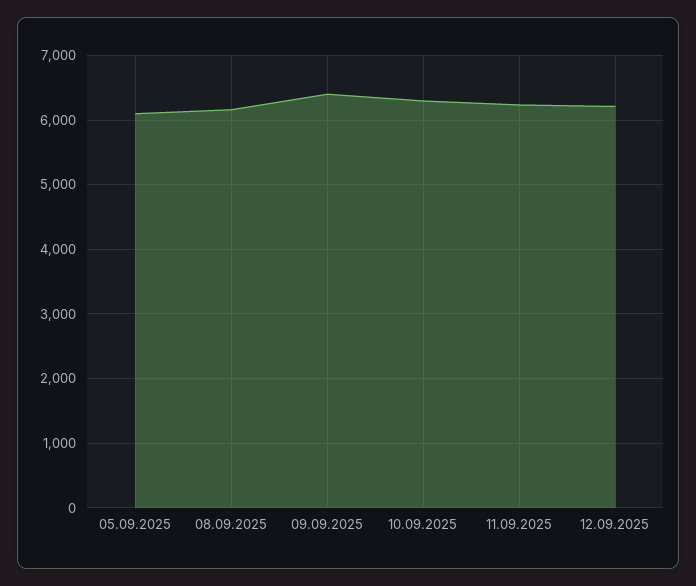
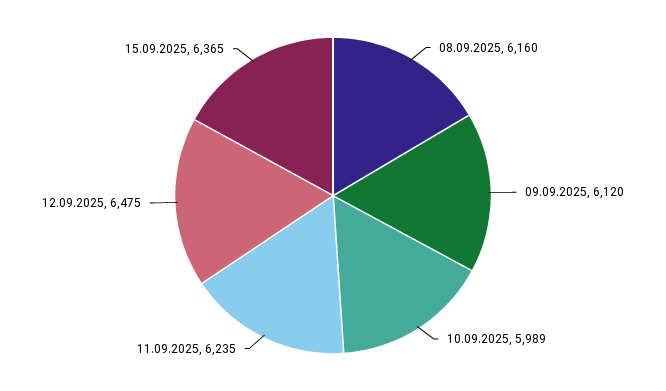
05.09.2025: 6100 -> none
09.09.2025: 6400 -> 6120
10.09.2025: 6300 -> 5989
12.09.2025: 6200 -> 6475
15.09.2025: none -> 6365

